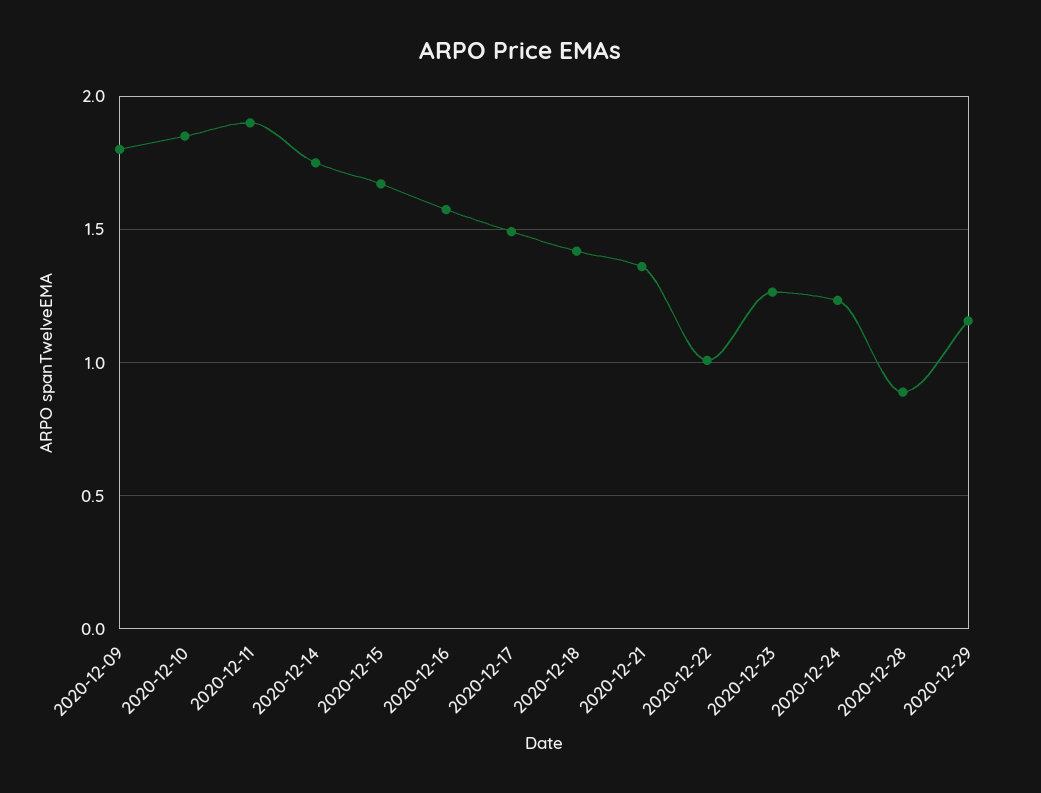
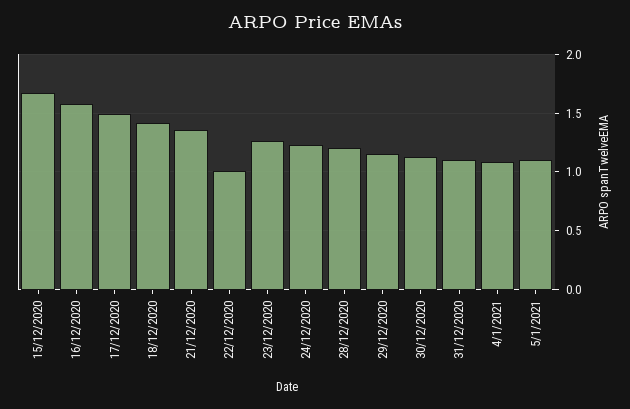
2020-12-09: 1.8 -> none
2020-12-10: 1.85 -> none
2020-12-11: 1.9 -> none
2020-12-14: 1.75 -> none
2020-12-28: 0.9 -> 1.2
30/12/2020: none -> 1.1
31/12/2020: none -> 1.1
4/1/2021: none -> 1.1
5/1/2021: none -> 1.1

